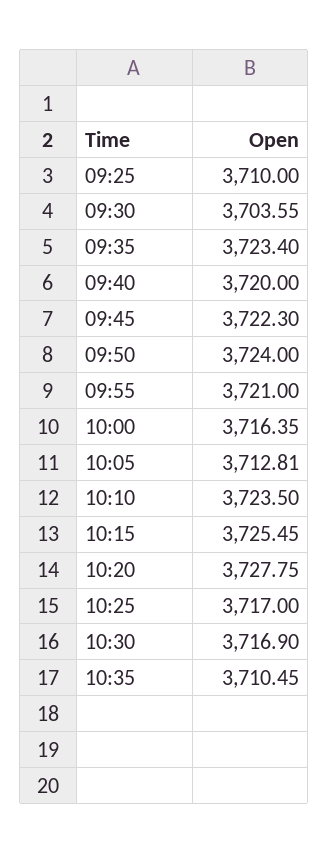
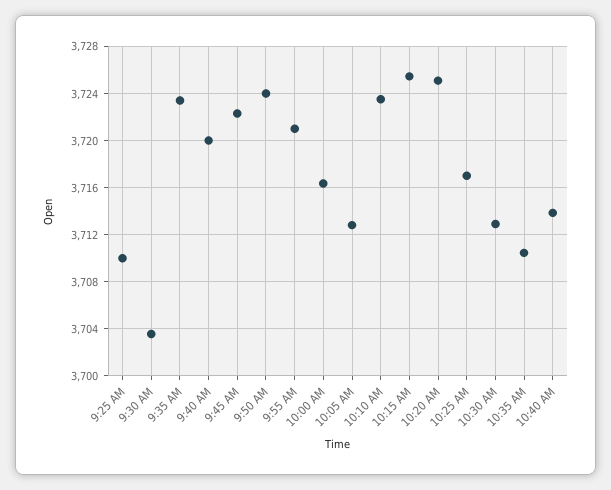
10:20: 3727.75 -> 3725
10:30: 3716.9 -> 3713
10:40 AM: none -> 3714

